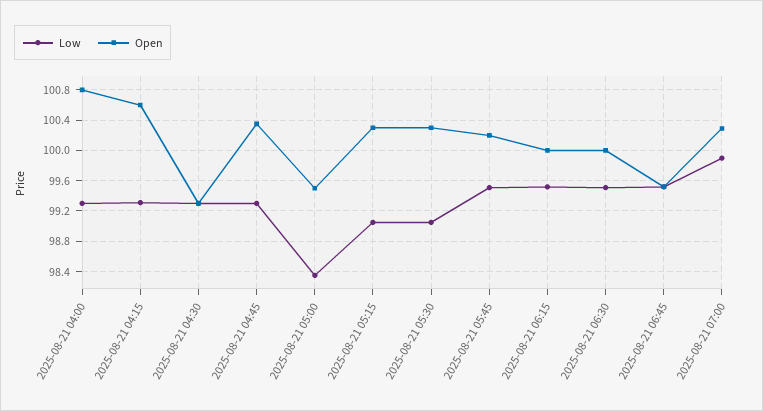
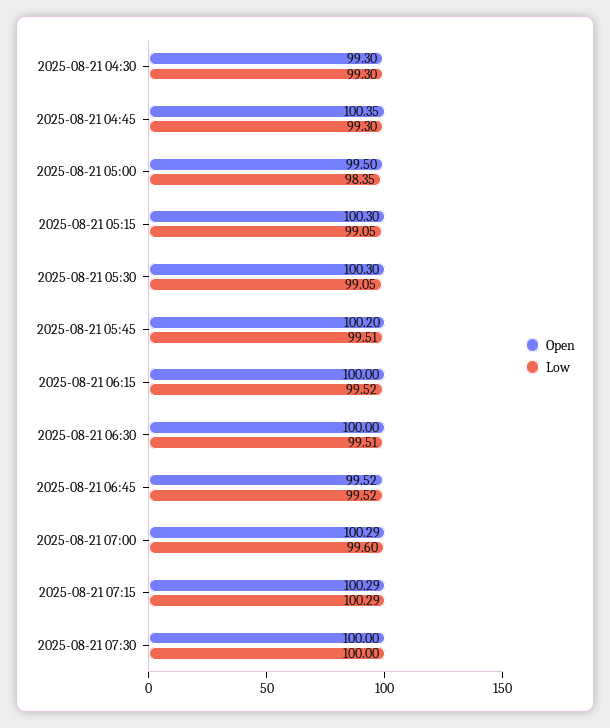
Low, 2025-08-21 04:00: 99.3 -> none
Open, 2025-08-21 04:00: 100.8 -> none
Low, 2025-08-21 04:15: 99.3 -> none
Open, 2025-08-21 04:15: 100.6 -> none
Low, 2025-08-21 07:00: 99.9 -> 99.6
Open, 2025-08-21 07:15: none -> 100.29
Low, 2025-08-21 07:15: none -> 100.29
Open, 2025-08-21 07:30: none -> 100
Low, 2025-08-21 07:30: none -> 100

